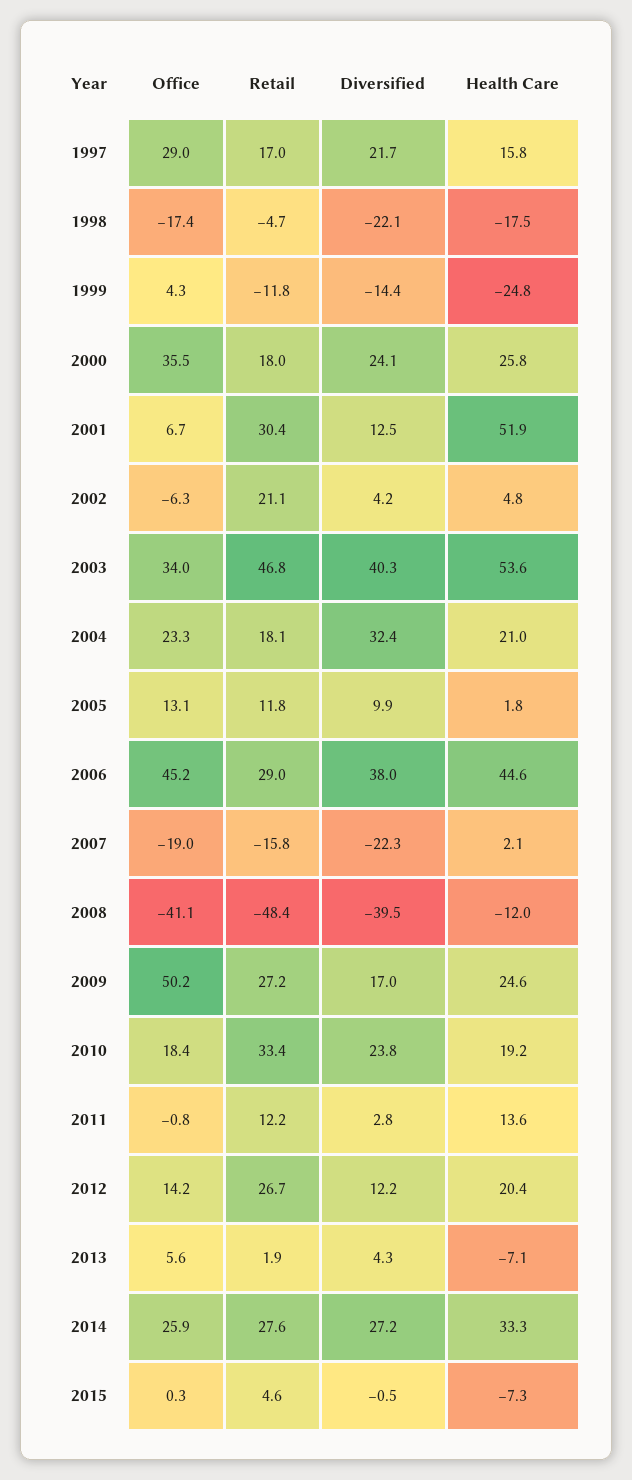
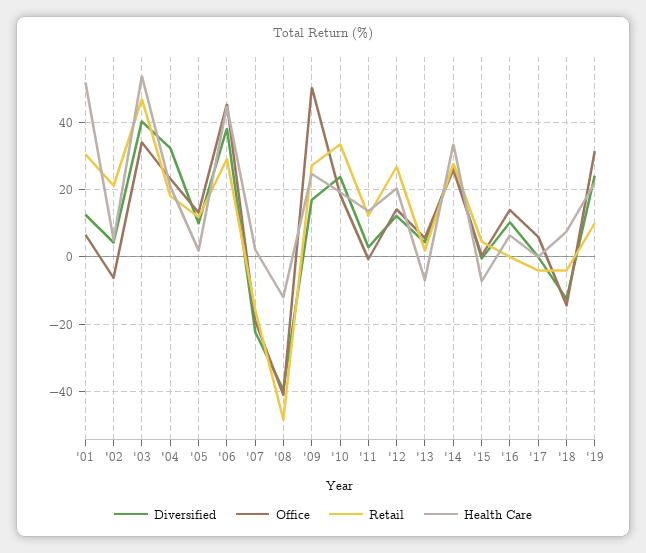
Office, 1997: 29 -> none
Retail, 1997: 17 -> none
Diversified, 1997: 21.7 -> none
Health Care, 1997: 15.8 -> none
Office, 1998: -17.4 -> none
Retail, 1998: -4.7 -> none
Diversified, 1998: -22.1 -> none
Health Care, 1998: -17.5 -> none
Office, 1999: 4.3 -> none
Retail, 1999: -11.8 -> none
Diversified, 1999: -14.4 -> none
Health Care, 1999: -24.8 -> none
Office, 2000: 35.5 -> none
Retail, 2000: 18 -> none
Diversified, 2000: 24.1 -> none
Health Care, 2000: 25.8 -> none
Diversified, '16: none -> 10
Office, '16: none -> 14
Retail, '16: none -> 0
Health Care, '16: none -> 6
Diversified, '17: none -> 0
Office, '17: none -> 6
Retail, '17: none -> -4
Health Care, '17: none -> 0
Diversified, '18: none -> -12
Office, '18: none -> -14
Retail, '18: none -> -4
Health Care, '18: none -> 8
Diversified, '19: none -> 24
Office, '19: none -> 32
Retail, '19: none -> 10
Health Care, '19: none -> 22

